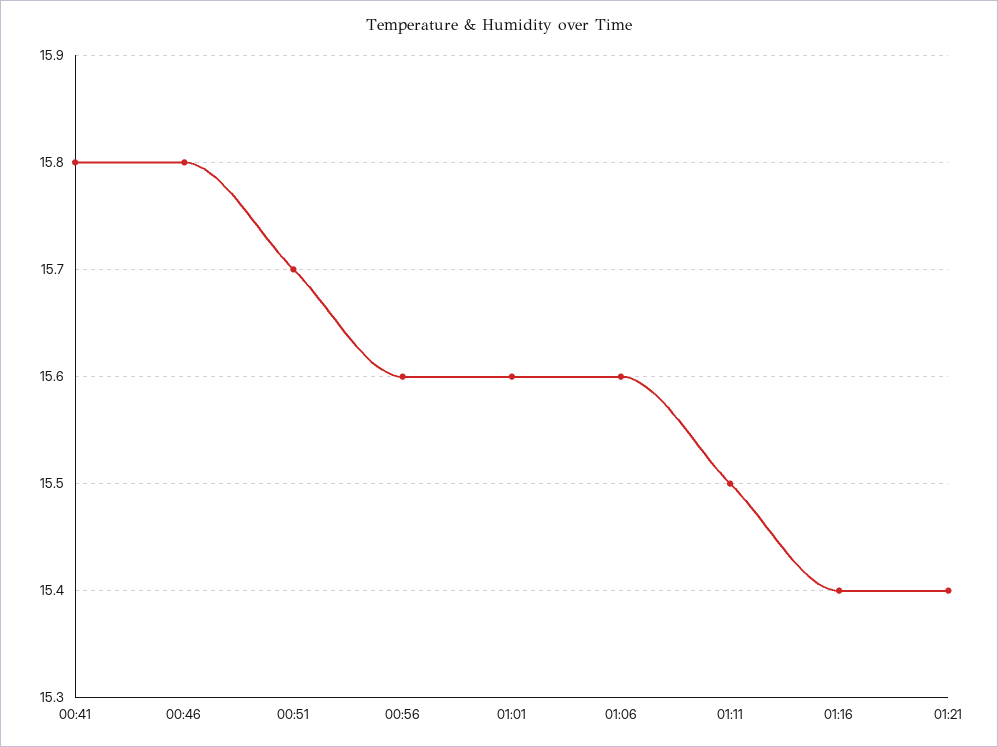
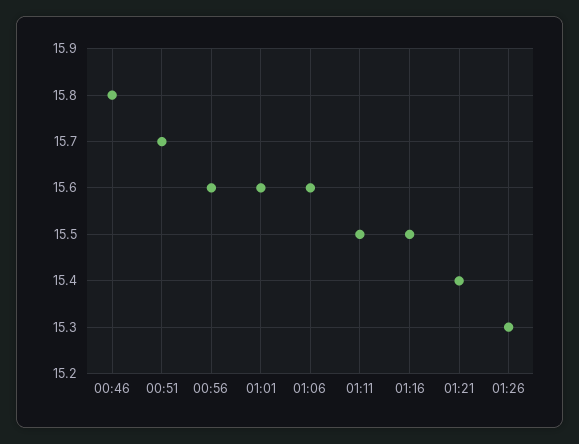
00:41: 15.8 -> none
01:16: 15.4 -> 15.5
01:26: none -> 15.3

